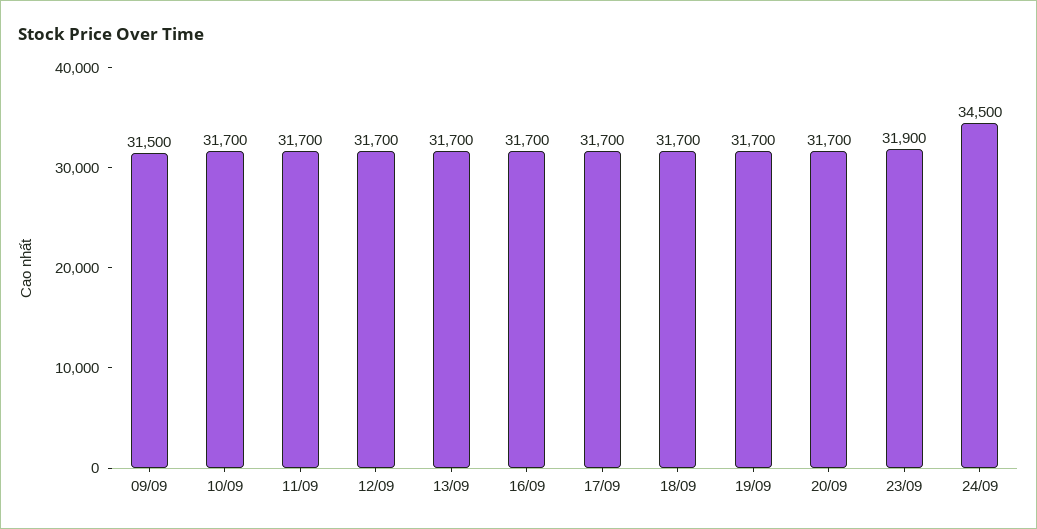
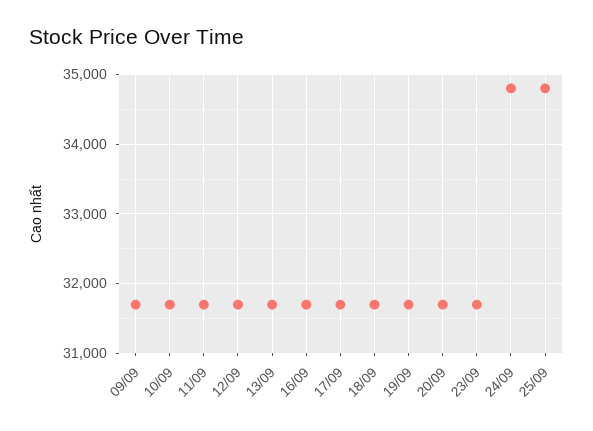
09/09: 31500 -> 31700
23/09: 31900 -> 31700
24/09: 34500 -> 34800
25/09: none -> 34800

